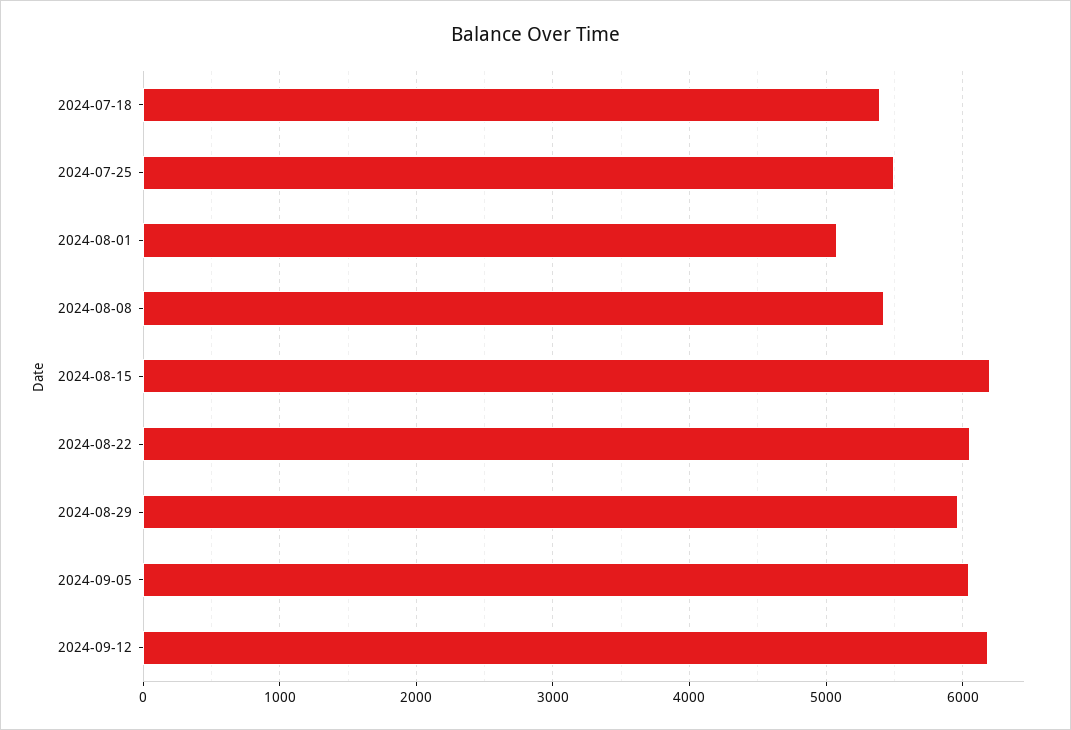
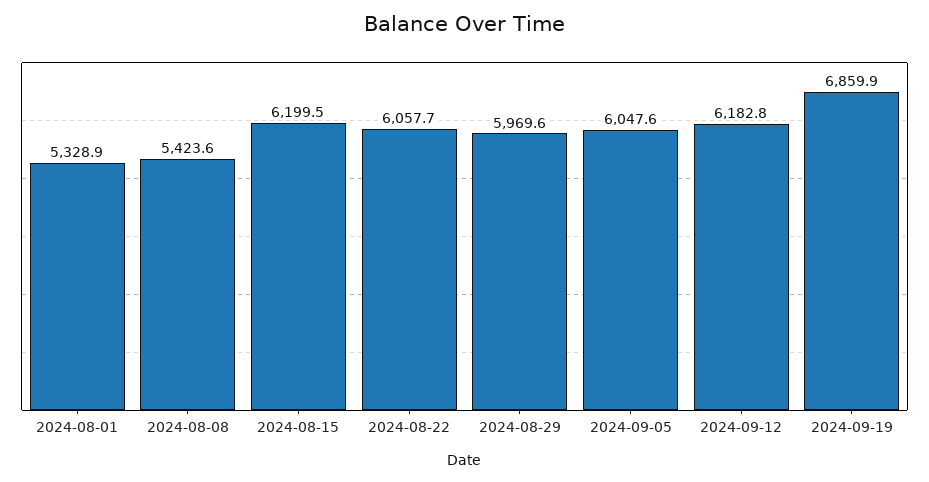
2024-07-18: 5400 -> none
2024-07-25: 5500 -> none
2024-08-01: 5100 -> 5328.9
2024-09-19: none -> 6859.9

